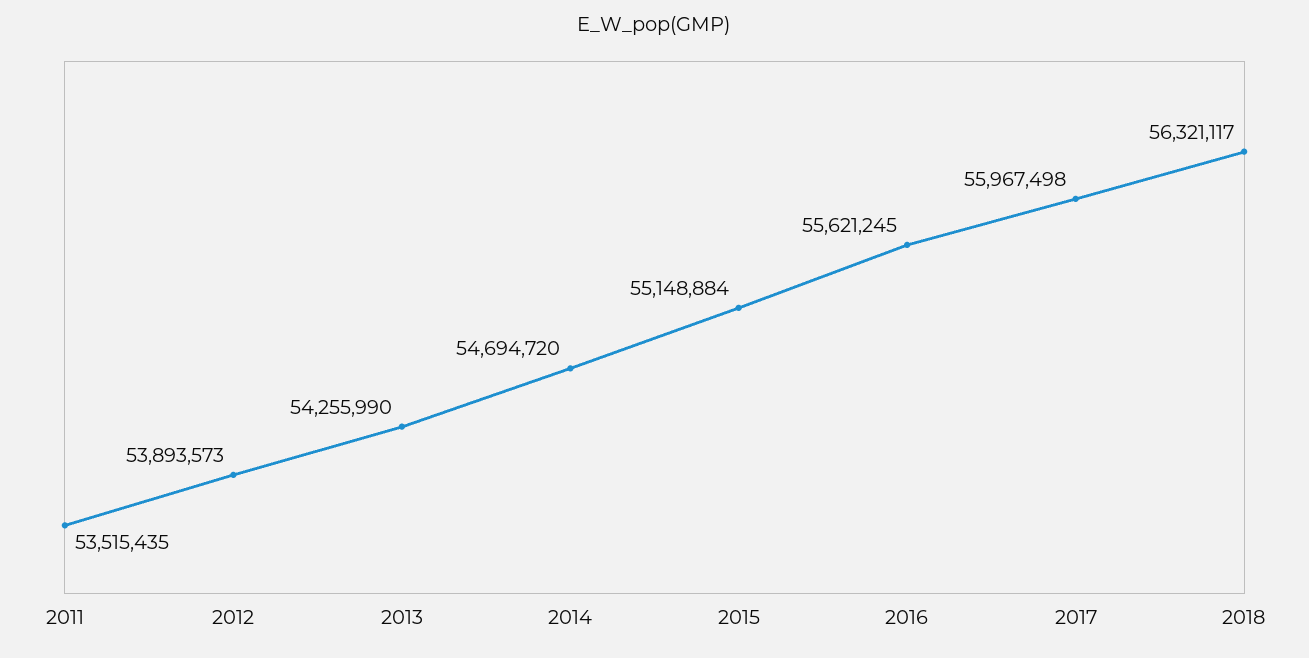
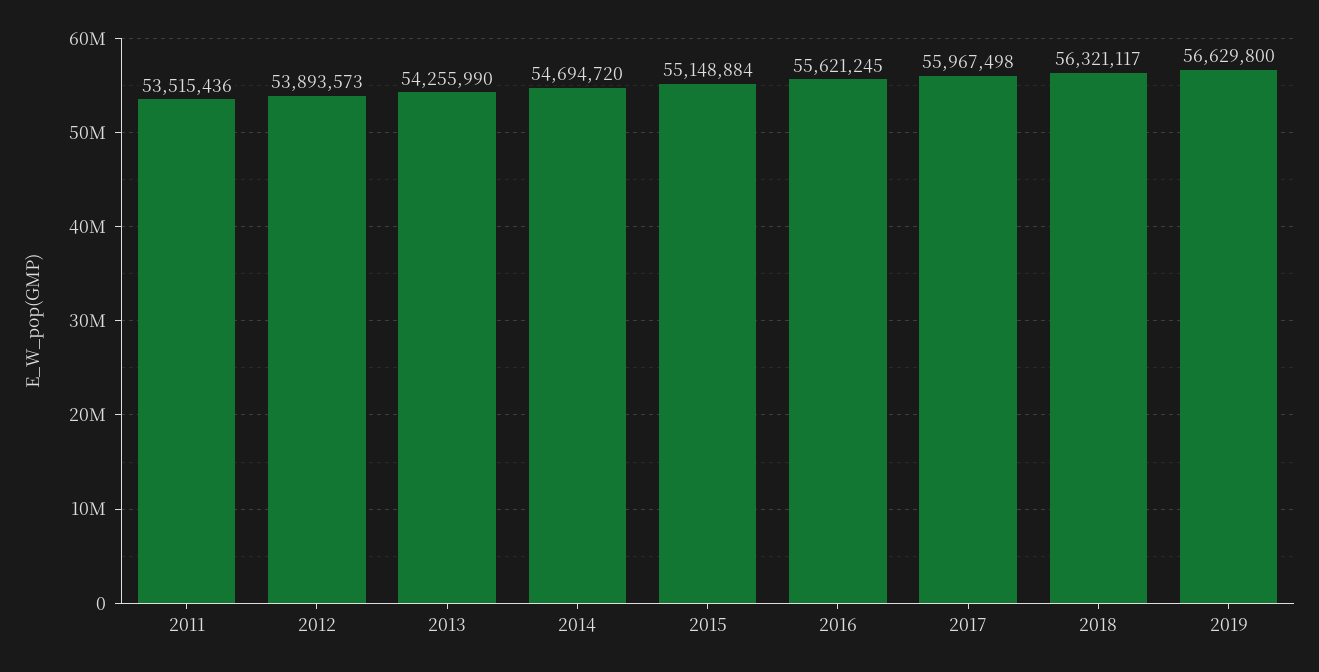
2011: 53515435 -> 53515436
2019: none -> 56629800

